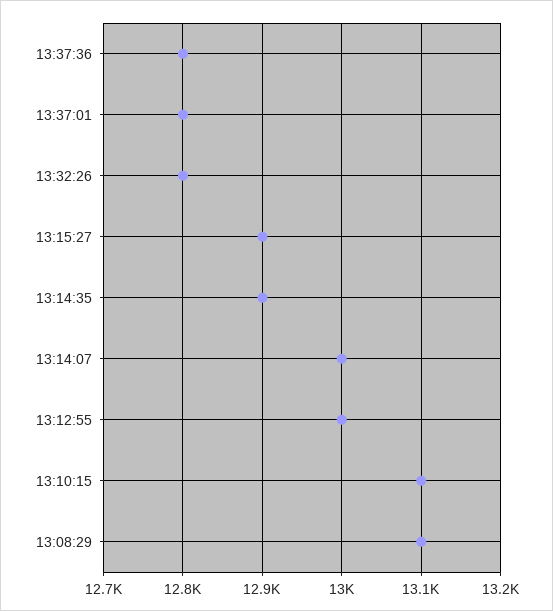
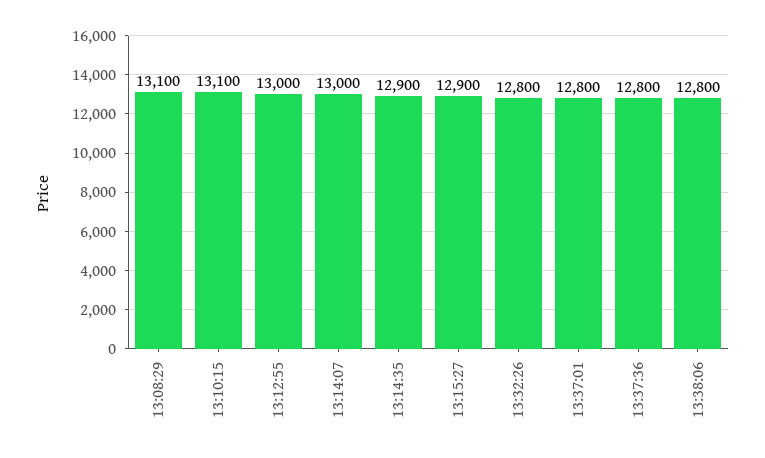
13:38:06: none -> 12800

